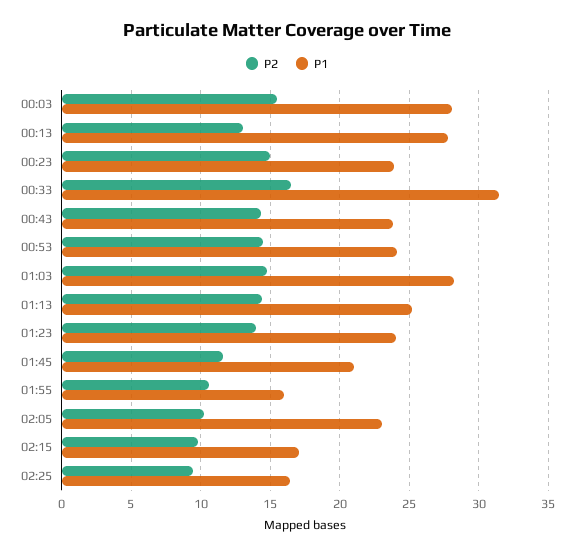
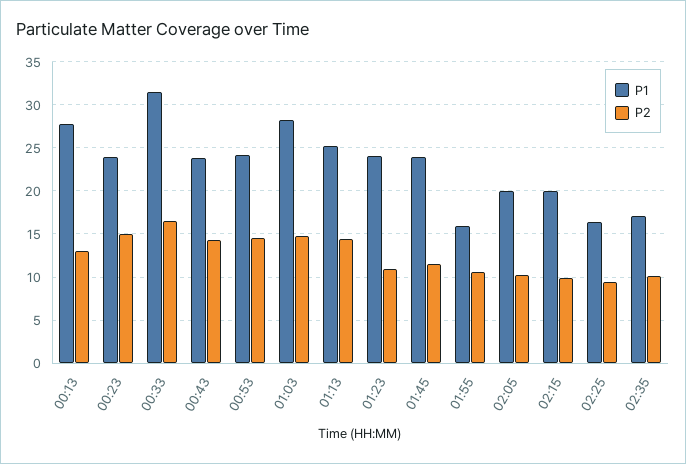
P2, 00:03: 15.5 -> none
P1, 00:03: 28 -> none
P2, 01:23: 14 -> 11
P1, 01:45: 21 -> 24
P1, 02:05: 23 -> 20
P1, 02:15: 17 -> 20
P1, 02:35: none -> 17
P2, 02:35: none -> 10

